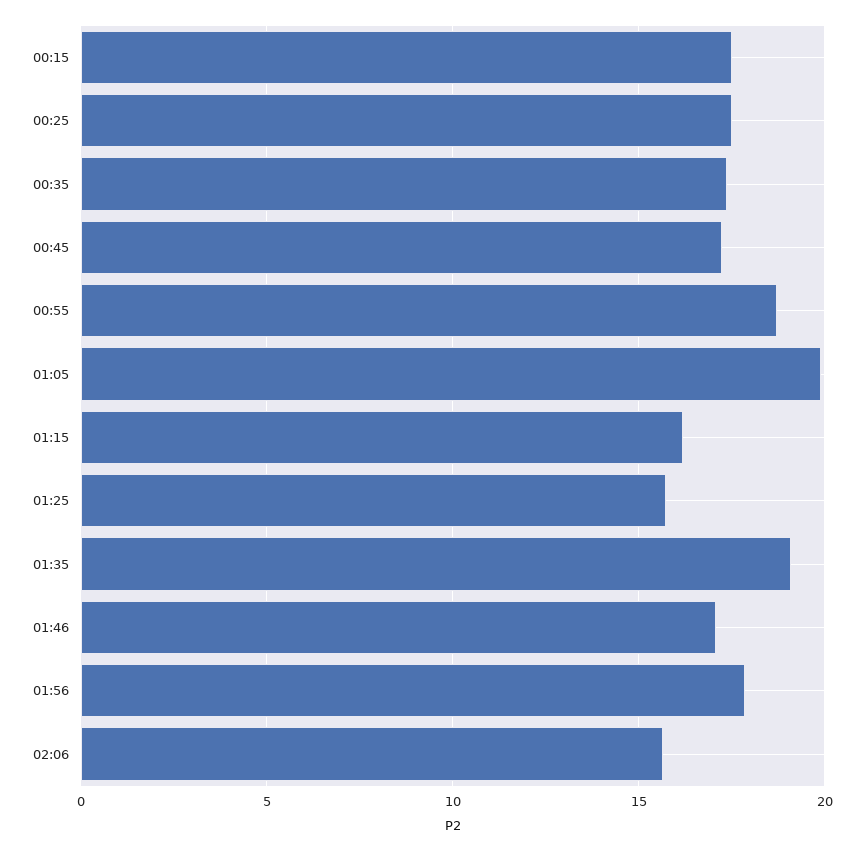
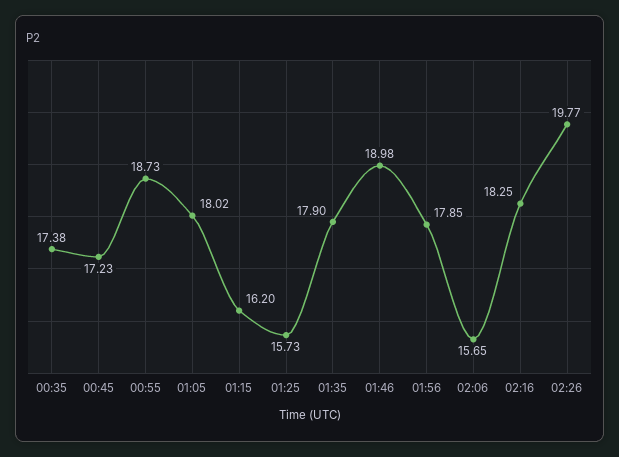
00:15: 17.5 -> none
00:25: 17.5 -> none
01:05: 20 -> 18.02
01:35: 19 -> 17.9
01:46: 17 -> 18.98
02:16: none -> 18.25
02:26: none -> 19.77

